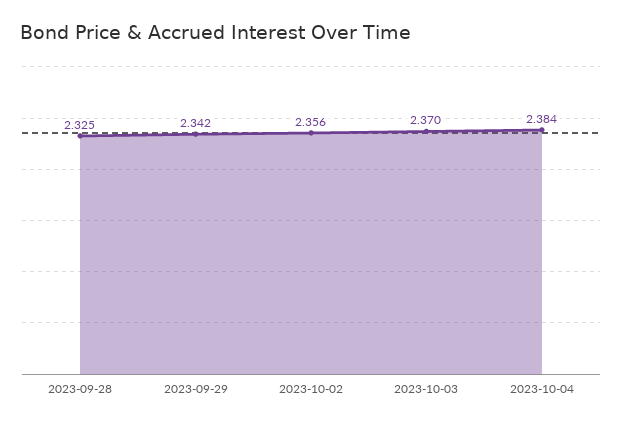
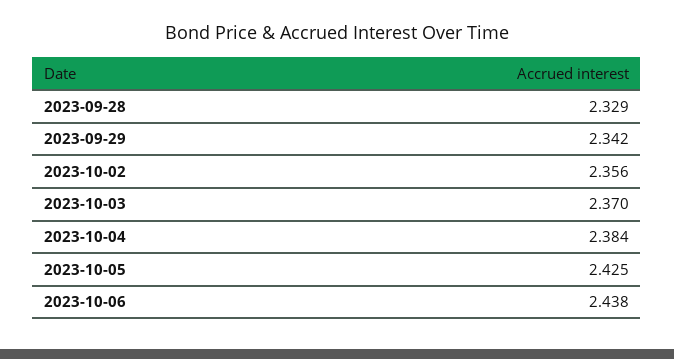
2023-09-28: 2.325 -> 2.329
2023-10-05: none -> 2.425
2023-10-06: none -> 2.438

